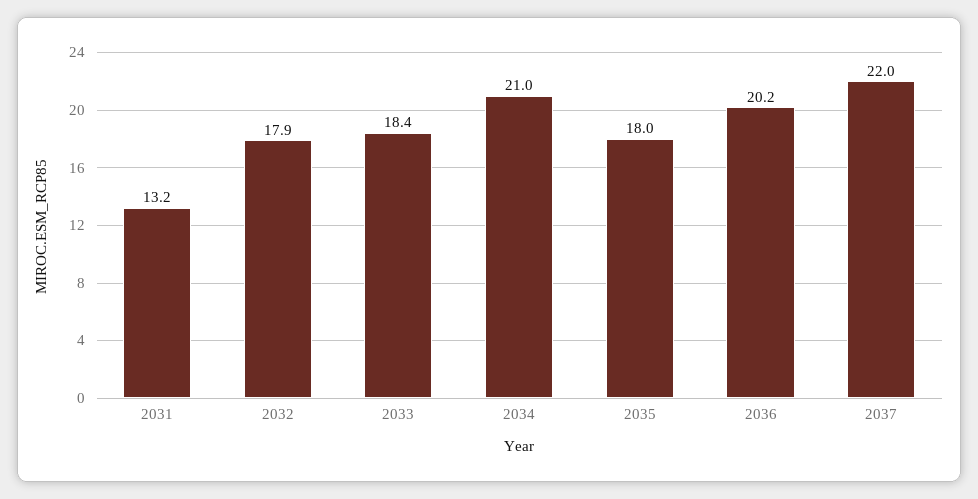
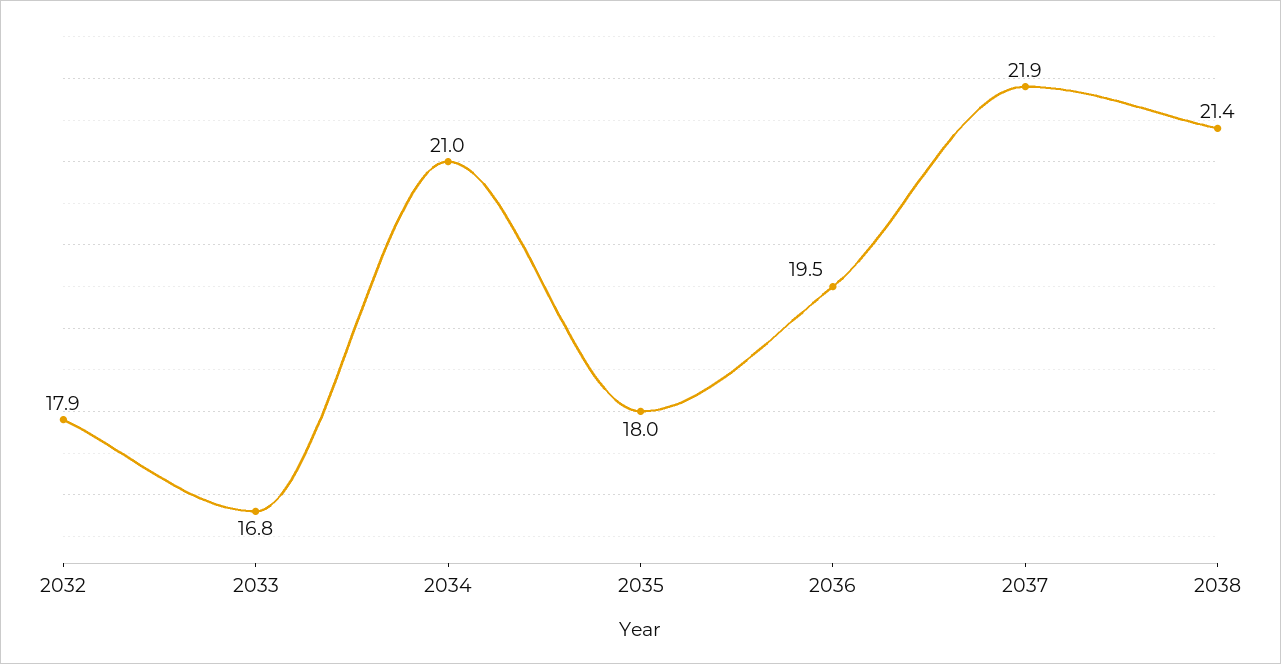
2031: 13.2 -> none
2033: 18.4 -> 16.8
2036: 20.2 -> 19.5
2037: 22 -> 21.9
2038: none -> 21.4

